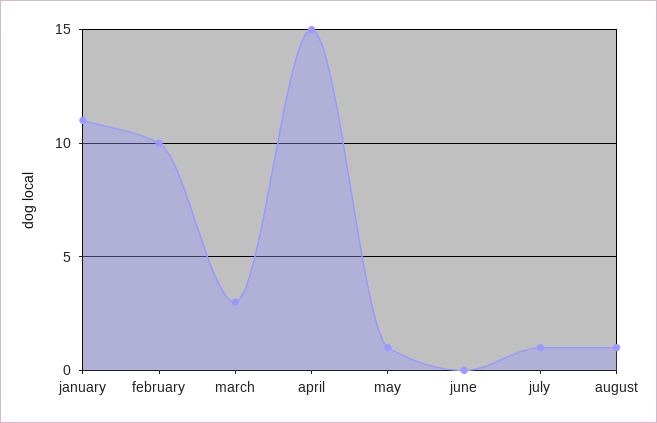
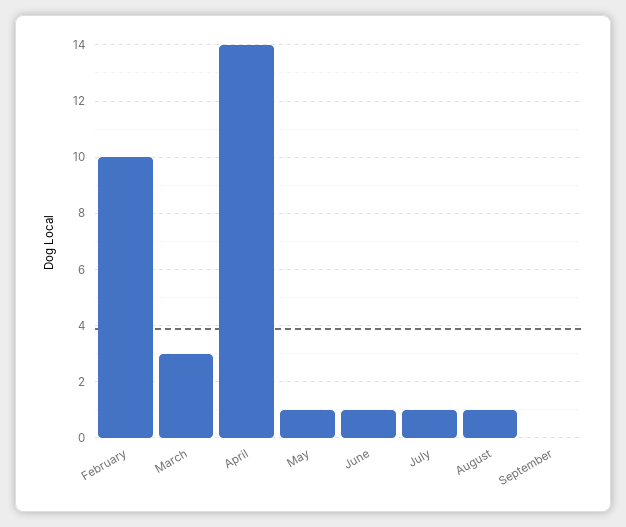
january: 11 -> none
april: 15 -> 14
june: 0 -> 1
September: none -> 0

